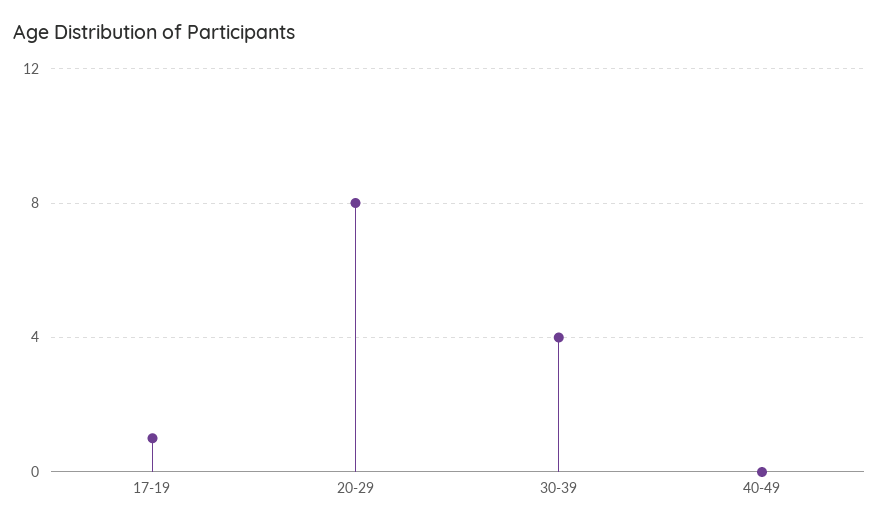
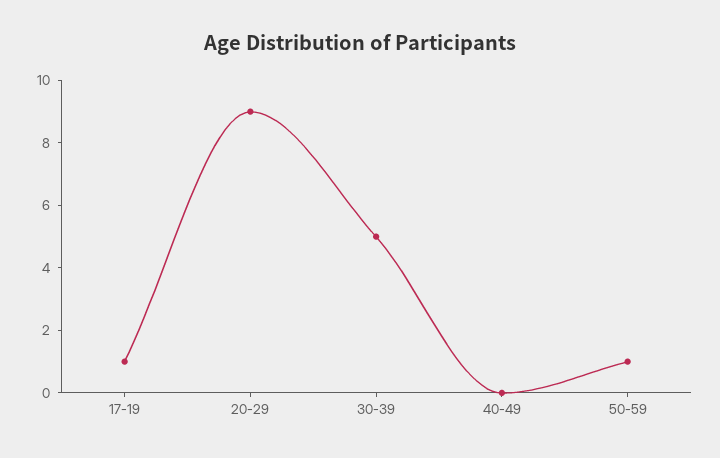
20-29: 8 -> 9
30-39: 4 -> 5
50-59: none -> 1

